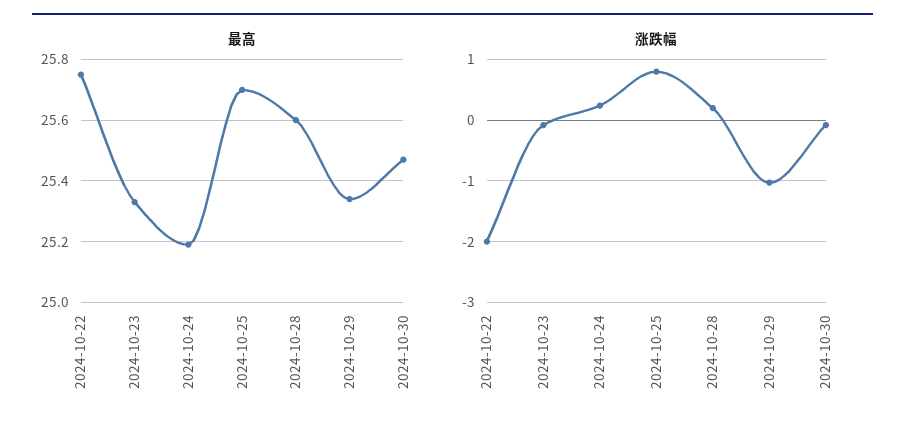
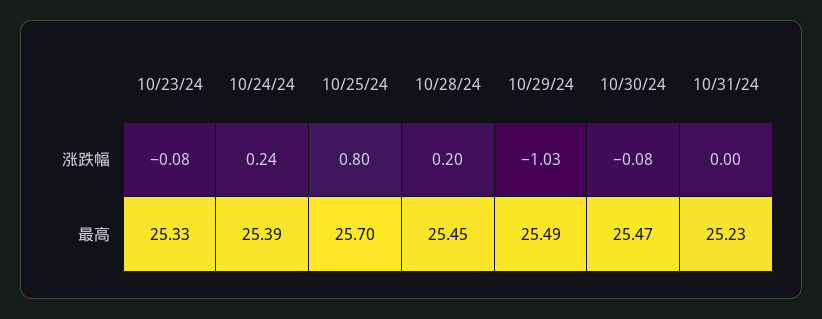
最高, 2024-10-22: 25.75 -> none
最高, 2024-10-24: 25.2 -> 25.39
最高, 2024-10-28: 25.6 -> 25.45
最高, 2024-10-29: 25.35 -> 25.49
涨跌幅, 2024-10-22: -2 -> none
涨跌幅, 10/31/24: none -> 0
最高, 10/31/24: none -> 25.23

